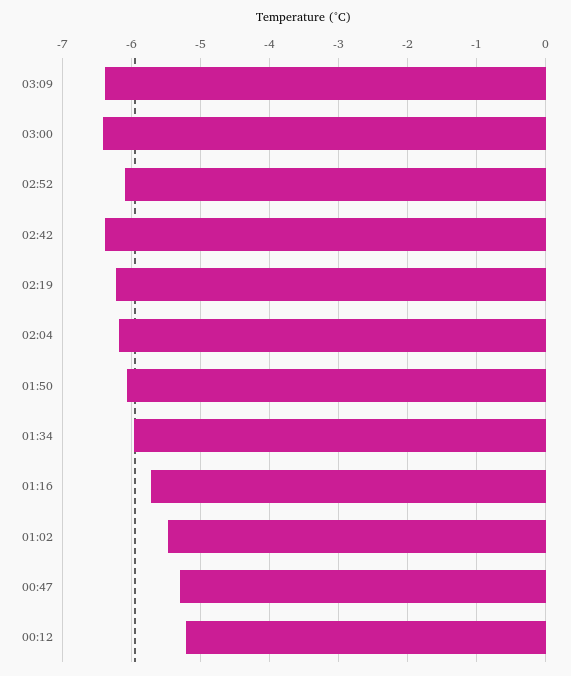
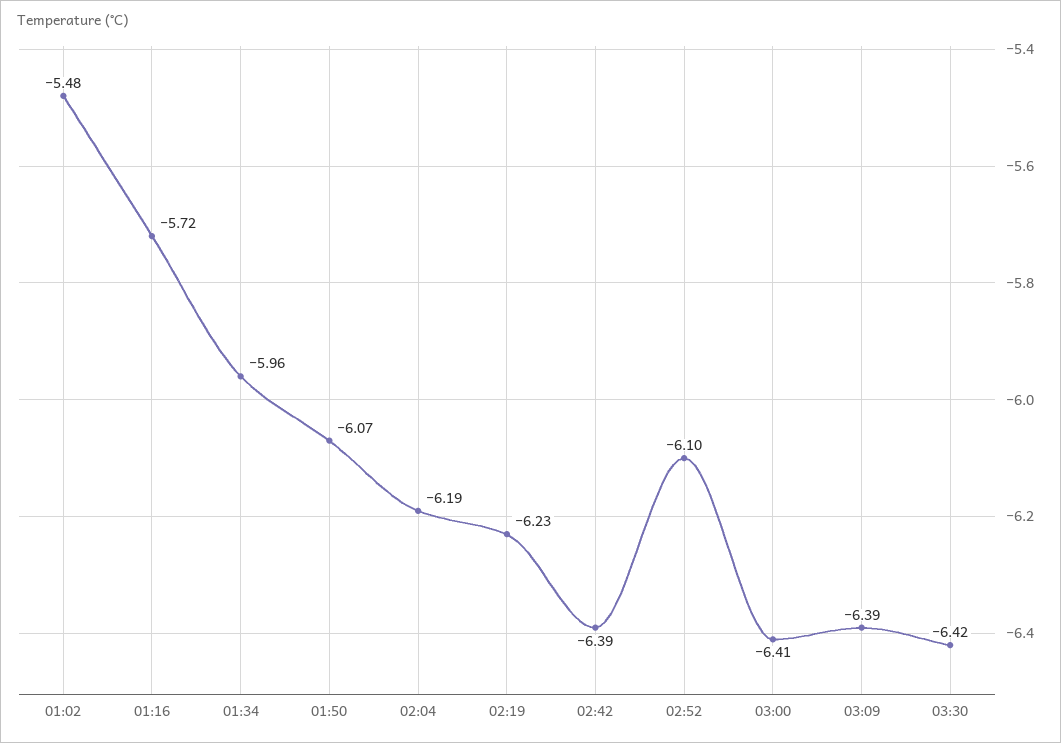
00:47: -5.3 -> none
00:12: -5.2 -> none
03:30: none -> -6.42

